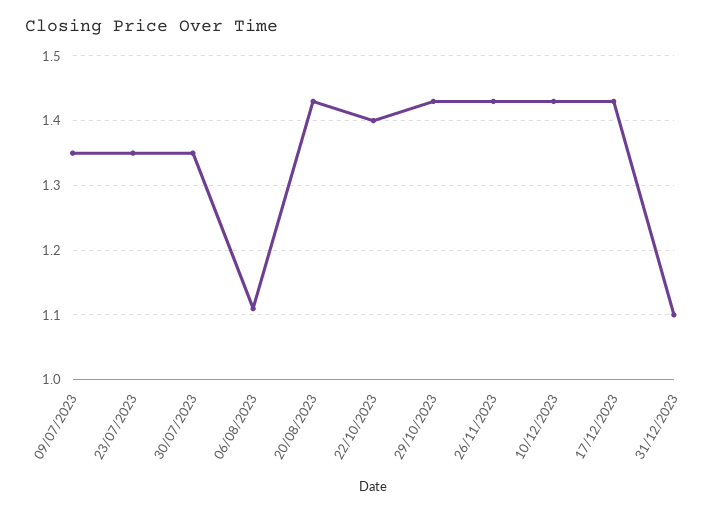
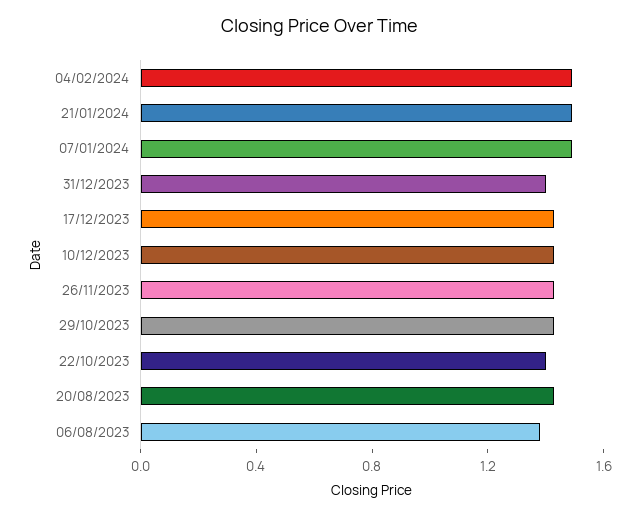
09/07/2023: 1.35 -> none
23/07/2023: 1.35 -> none
30/07/2023: 1.35 -> none
06/08/2023: 1.11 -> 1.4
31/12/2023: 1.1 -> 1.4
04/02/2024: none -> 1.5
21/01/2024: none -> 1.5
07/01/2024: none -> 1.5

